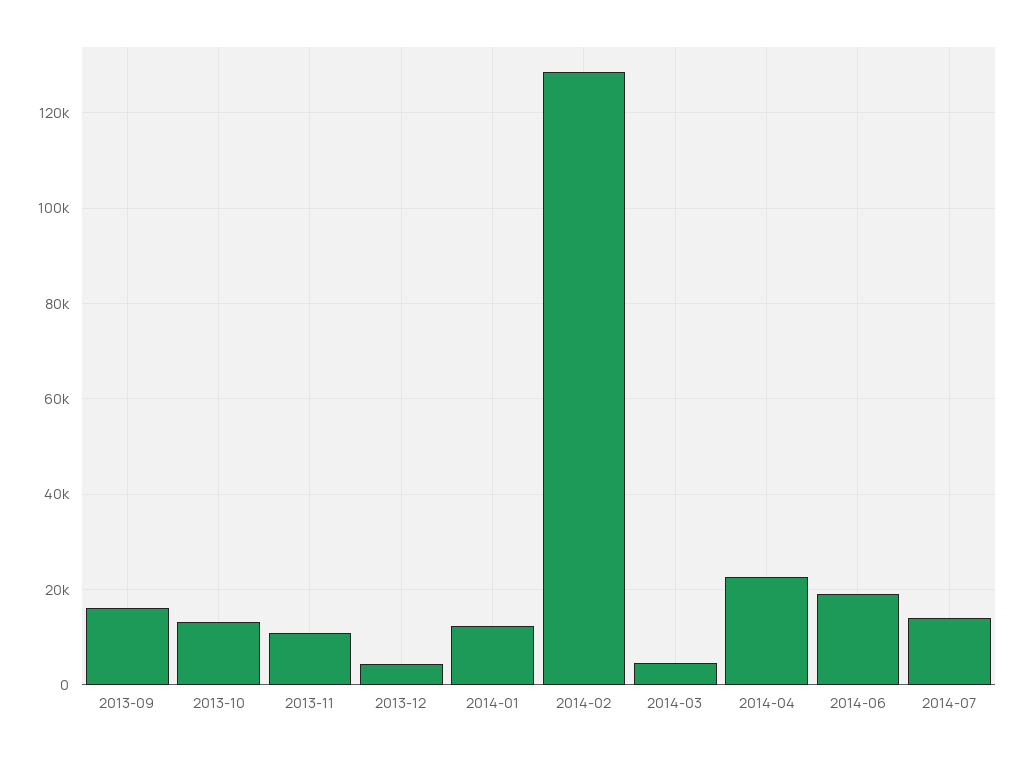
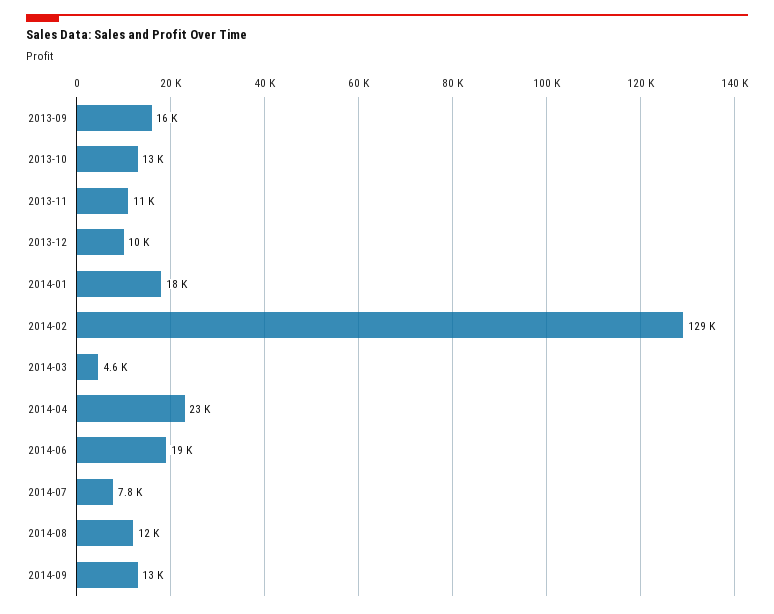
2013-12: 4000 -> 10000
2014-01: 12000 -> 18000
2014-07: 14000 -> 7800
2014-08: none -> 12000
2014-09: none -> 13000

